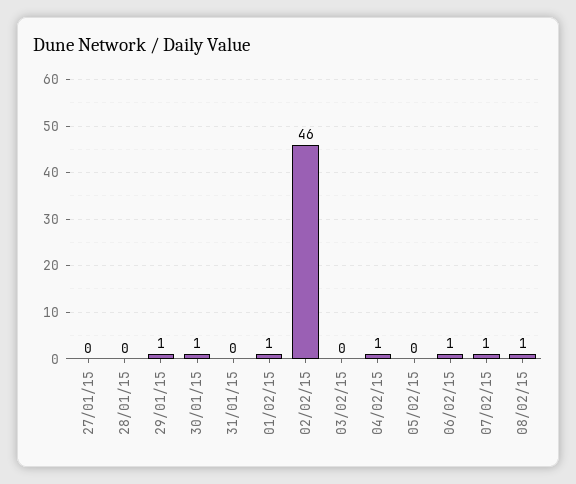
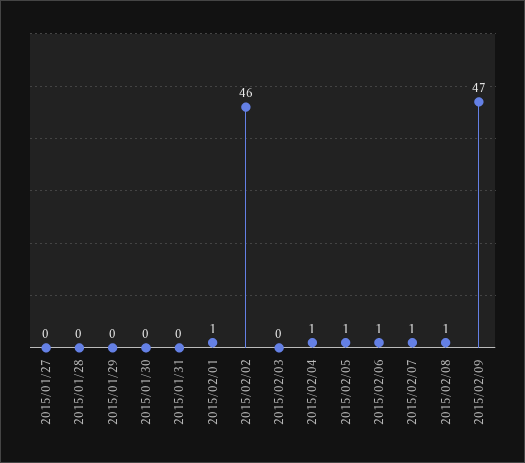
29/01/15: 1 -> 0
30/01/15: 1 -> 0
05/02/15: 0 -> 1
2015/02/09: none -> 47

